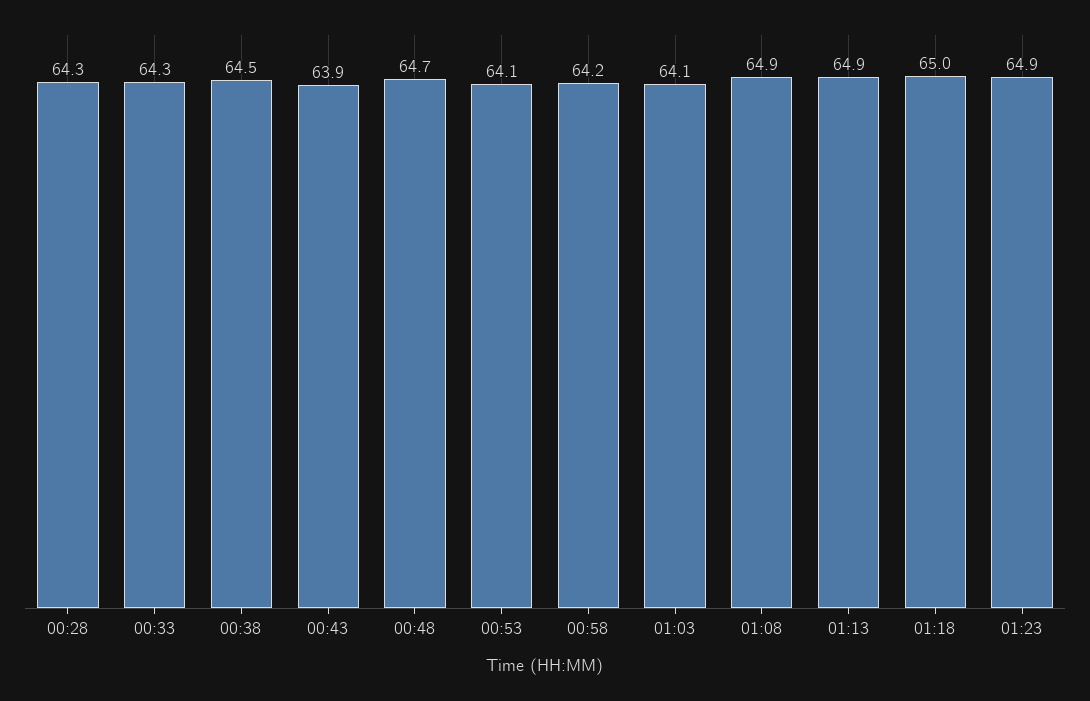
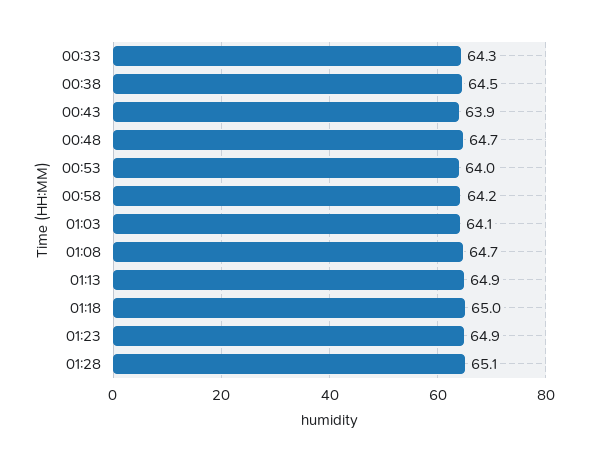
00:28: 64.3 -> none
00:53: 64.1 -> 64
01:08: 64.9 -> 64.7
01:28: none -> 65.1

